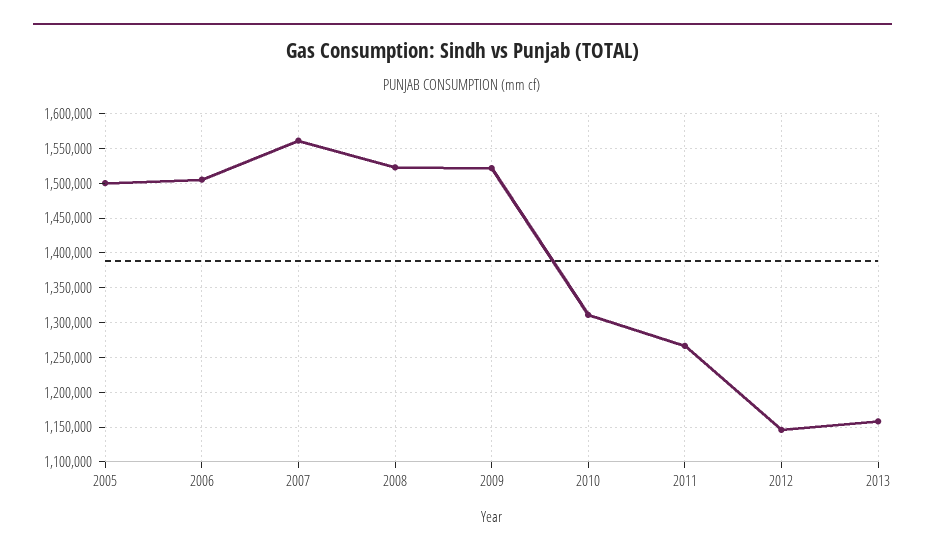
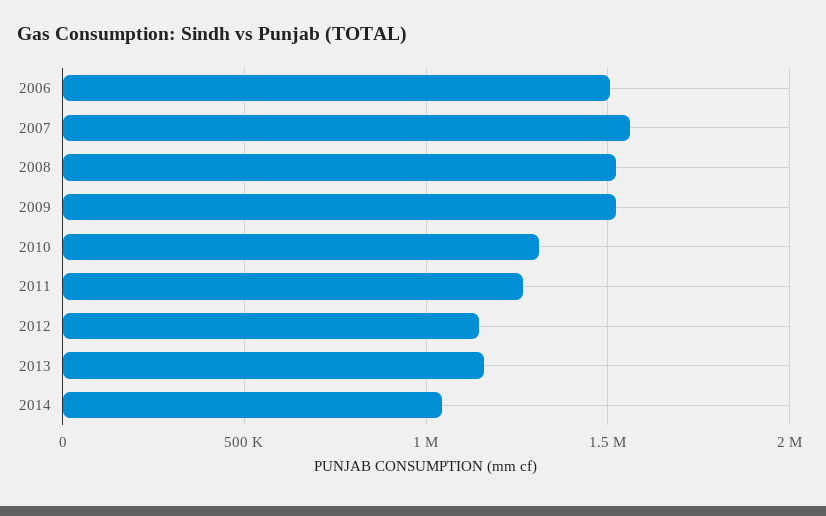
2005: 1500000 -> none
2014: none -> 1050000

